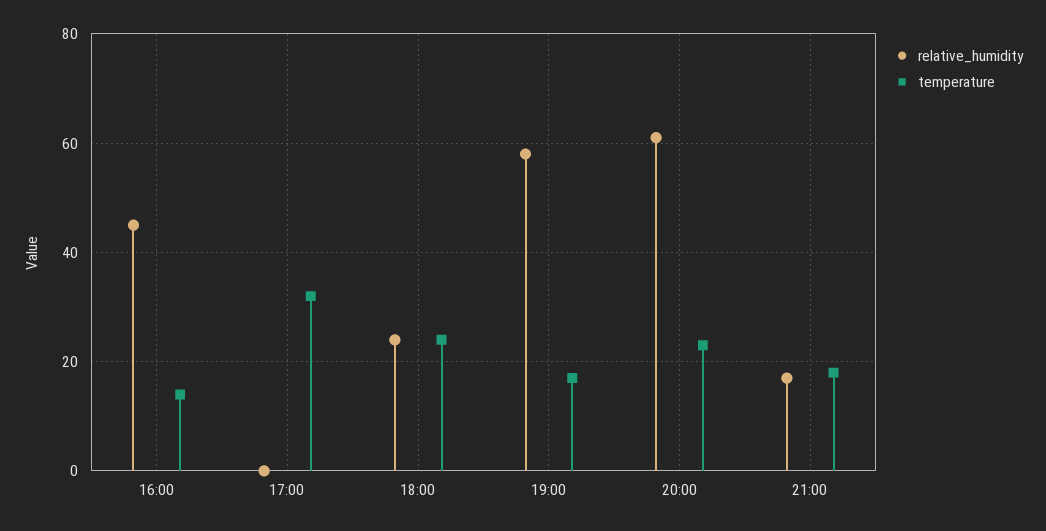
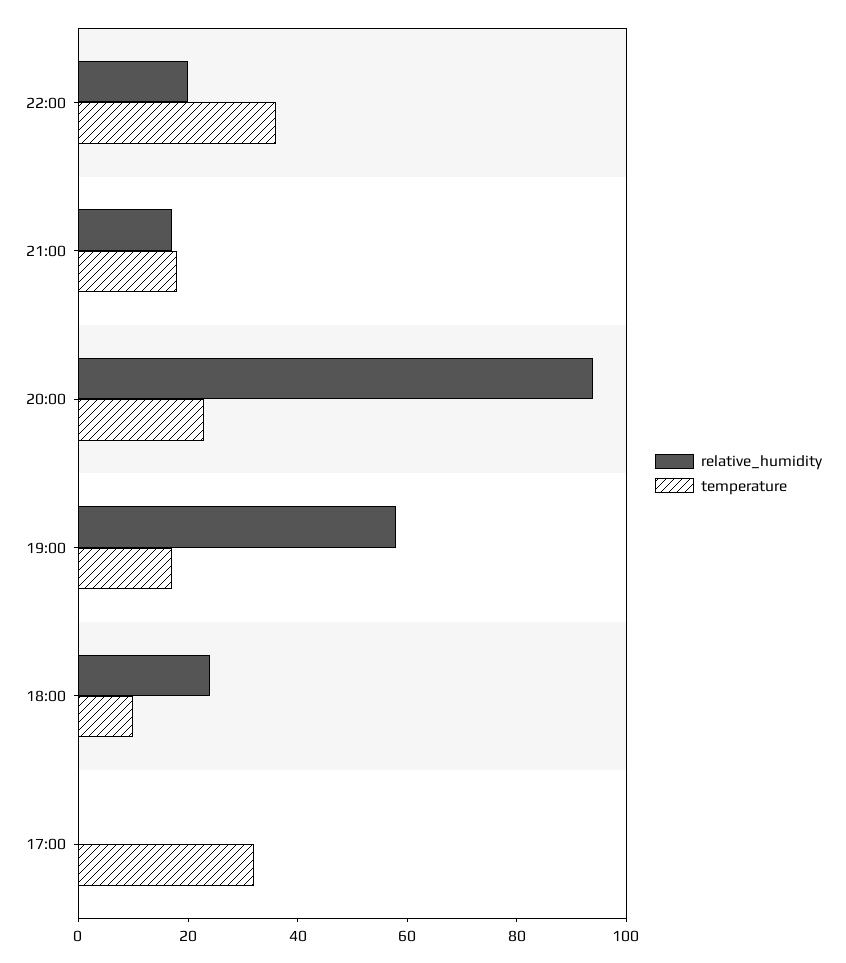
relative_humidity, 16:00: 45 -> none
temperature, 16:00: 15 -> none
temperature, 18:00: 25 -> 10
relative_humidity, 20:00: 60 -> 95
relative_humidity, 22:00: none -> 20
temperature, 22:00: none -> 35

